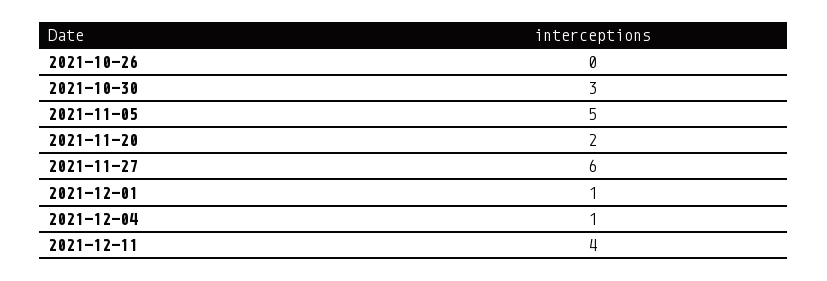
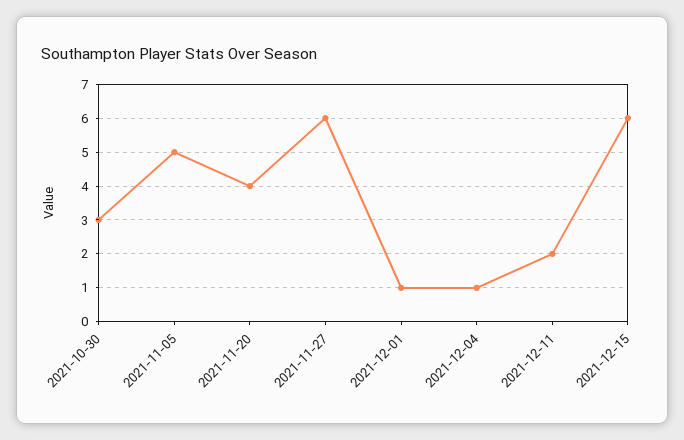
2021-10-26: 0 -> none
2021-11-20: 2 -> 4
2021-12-11: 4 -> 2
2021-12-15: none -> 6

